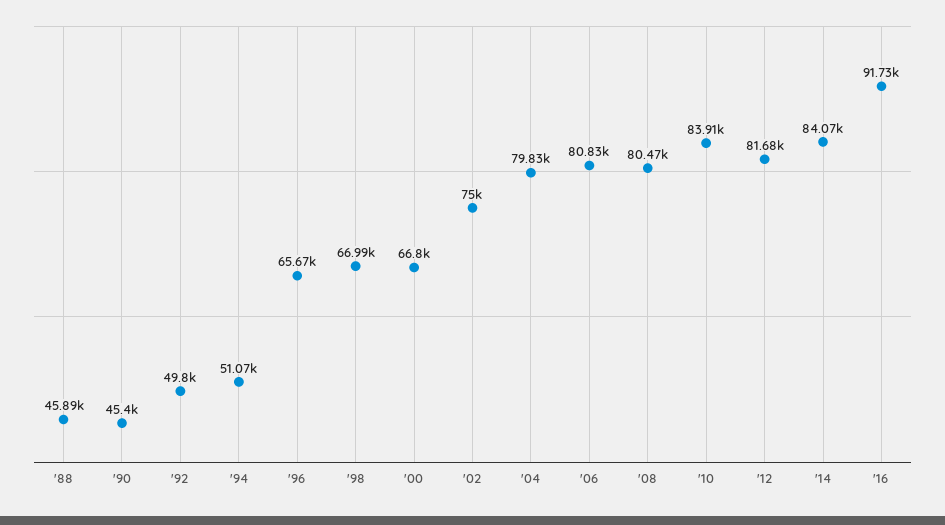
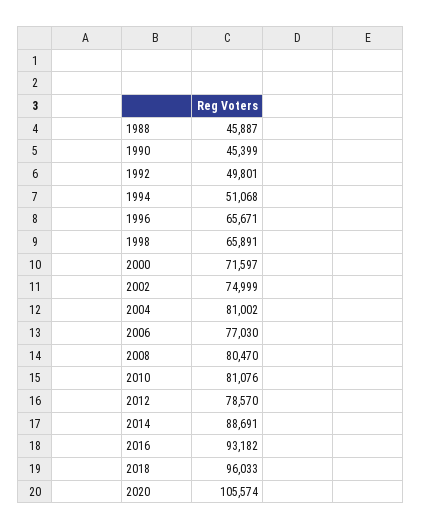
'98: 66990 -> 65891
'00: 66800 -> 71597
'04: 79830 -> 81002
'06: 80830 -> 77030
'10: 83910 -> 81076
'12: 81680 -> 78570
'14: 84070 -> 88691
'16: 91730 -> 93182
2018: none -> 96033
2020: none -> 105574

